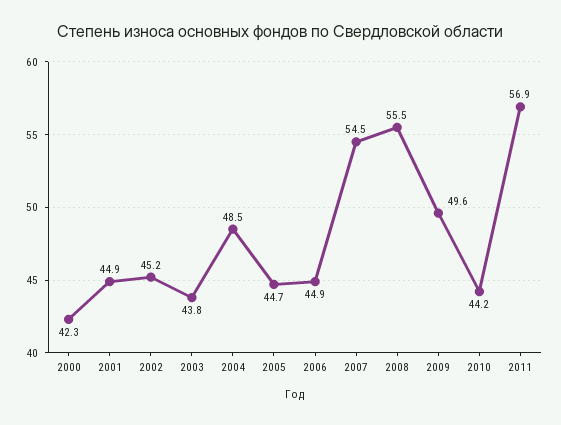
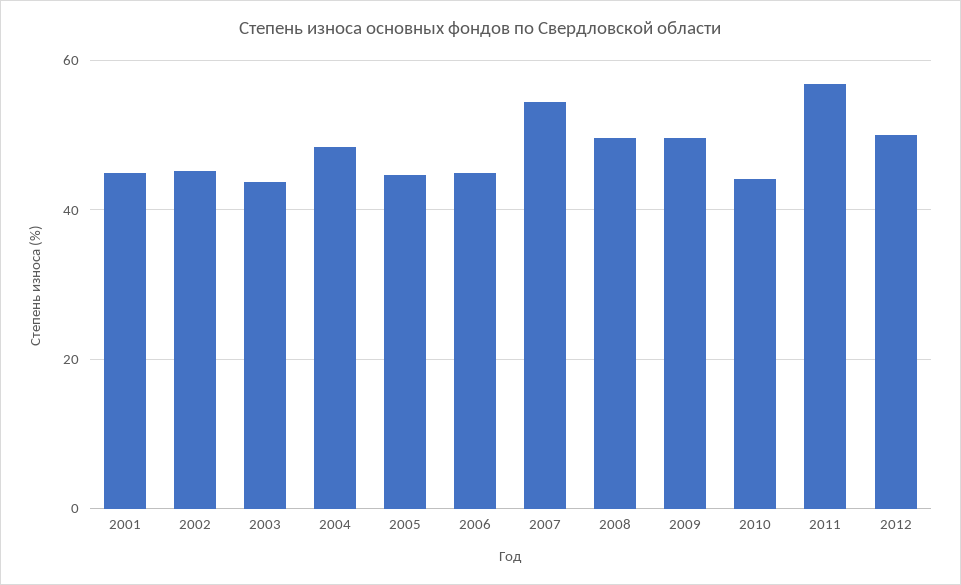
2000: 42.3 -> none
2008: 55.5 -> 50
2012: none -> 50

